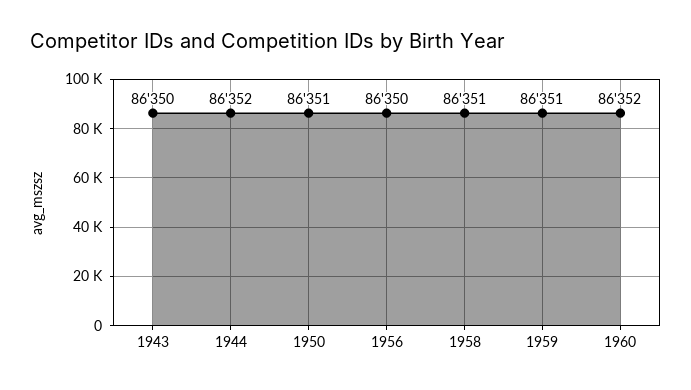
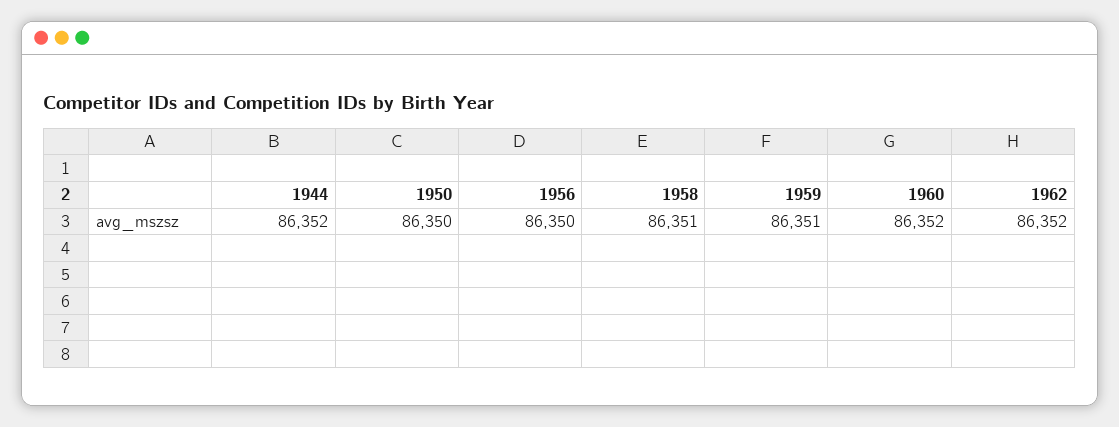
1943: 86350 -> none
1950: 86351 -> 86350
1962: none -> 86352

